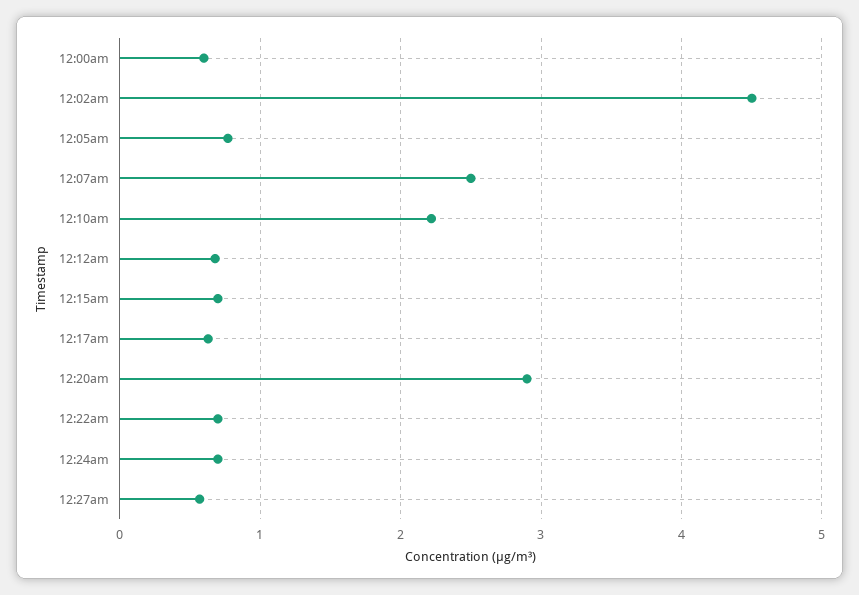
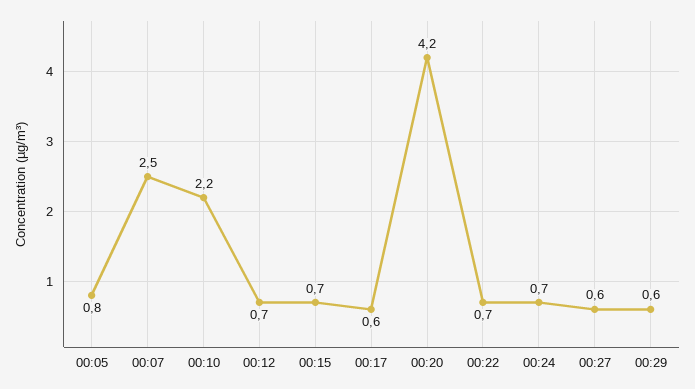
12:00am: 0.6 -> none
12:02am: 4.5 -> none
12:20am: 2.9 -> 4.2
00:29: none -> 0.6

